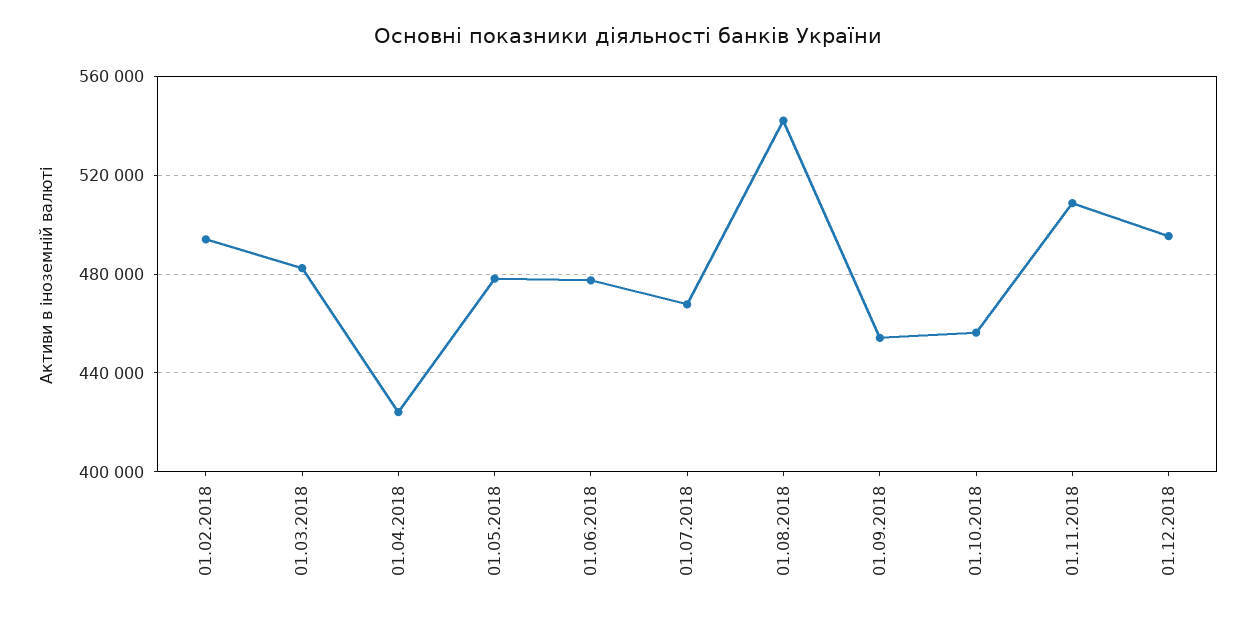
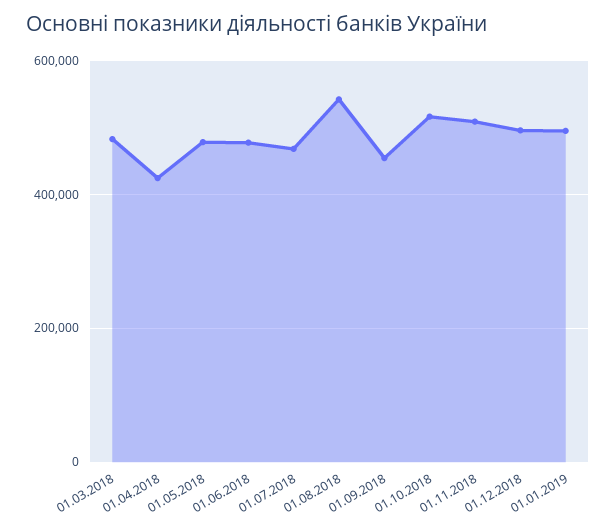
01.02.2018: 495000 -> none
01.10.2018: 455000 -> 520000
01.01.2019: none -> 500000

